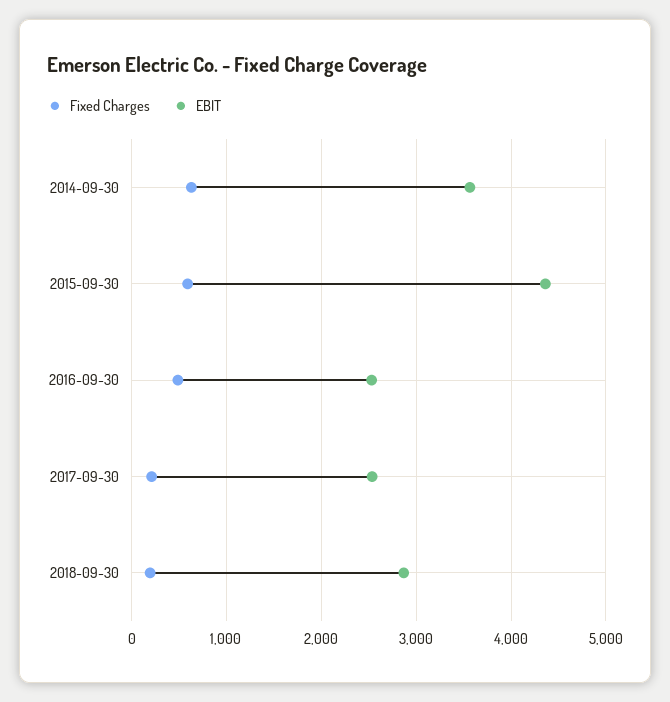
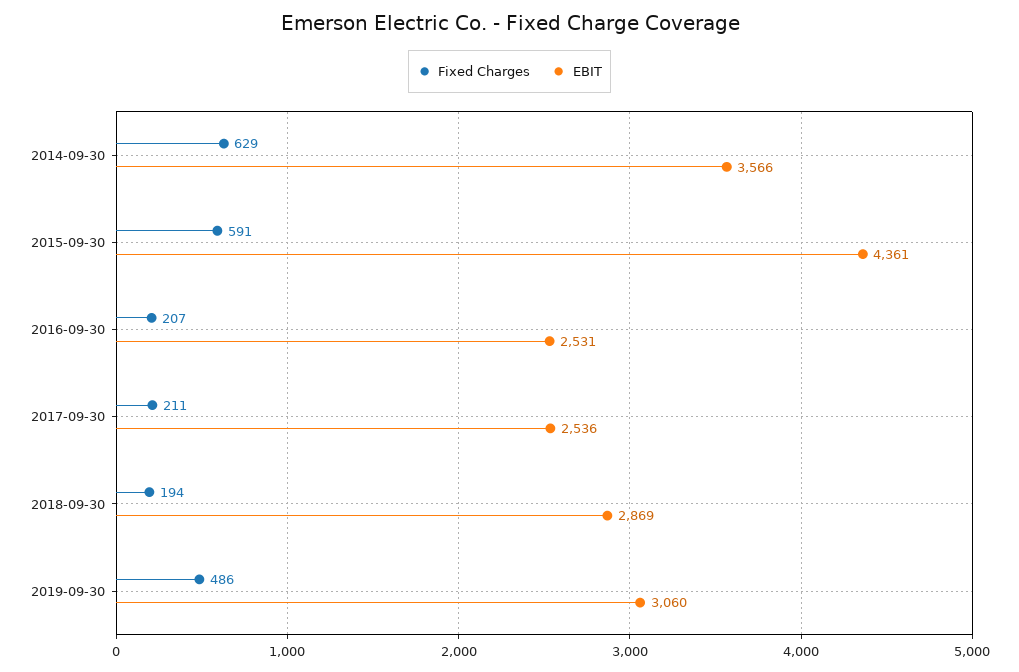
Fixed Charges, 2016-09-30: 500 -> 207
Fixed Charges, 2019-09-30: none -> 486
EBIT, 2019-09-30: none -> 3060

